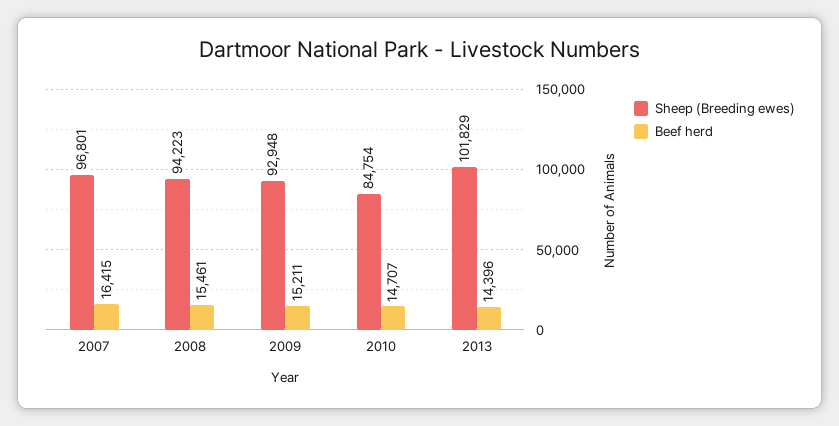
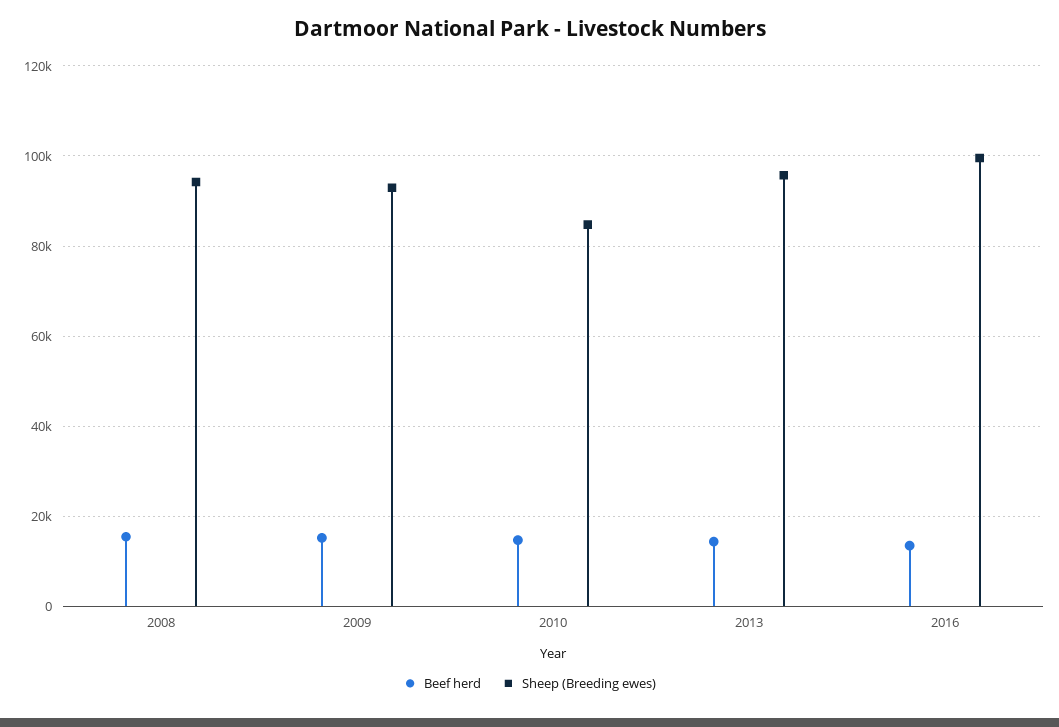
Sheep (Breeding ewes), 2007: 96801 -> none
Beef herd, 2007: 16415 -> none
Sheep (Breeding ewes), 2013: 101829 -> 96000
Beef herd, 2016: none -> 14000
Sheep (Breeding ewes), 2016: none -> 100000

